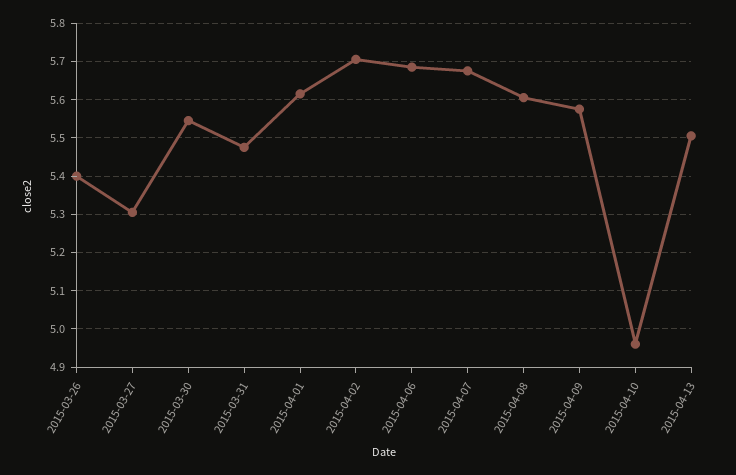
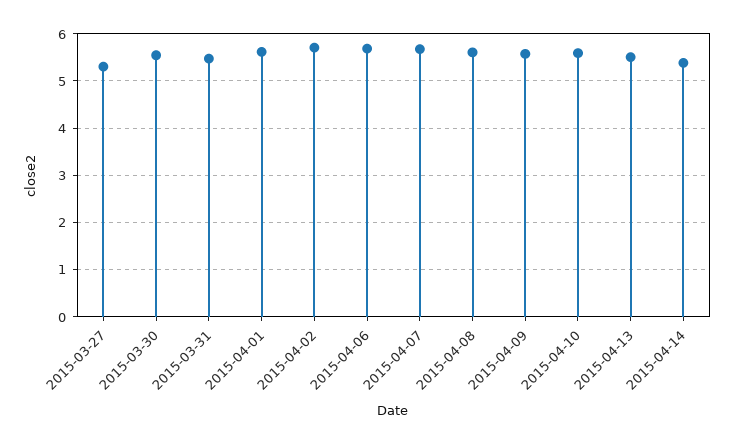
2015-03-26: 5.4 -> none
2015-04-10: 4.96 -> 5.6
2015-04-14: none -> 5.4

